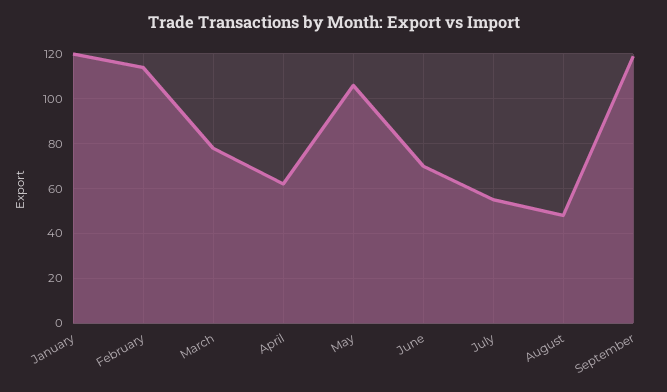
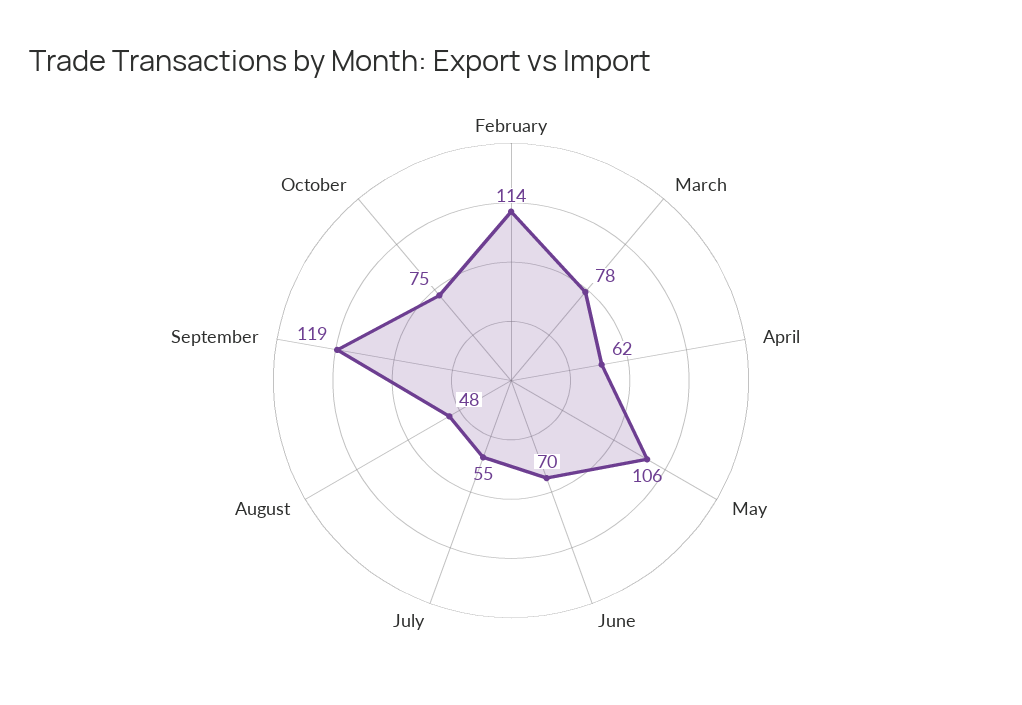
January: 120 -> none
October: none -> 75

